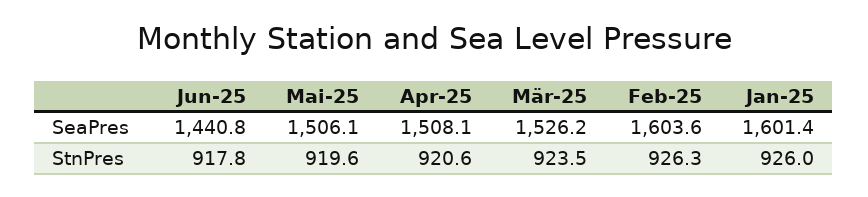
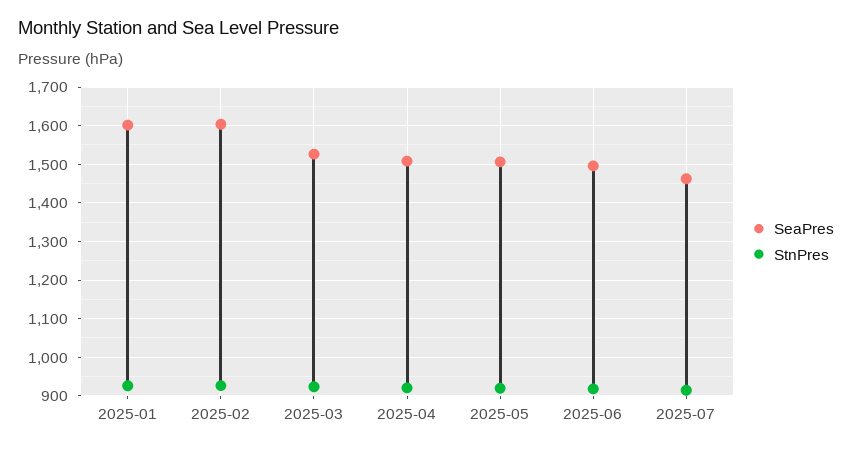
SeaPres, Jun-25: 1440.8 -> 1500
SeaPres, 2025-07: none -> 1460
StnPres, 2025-07: none -> 920

